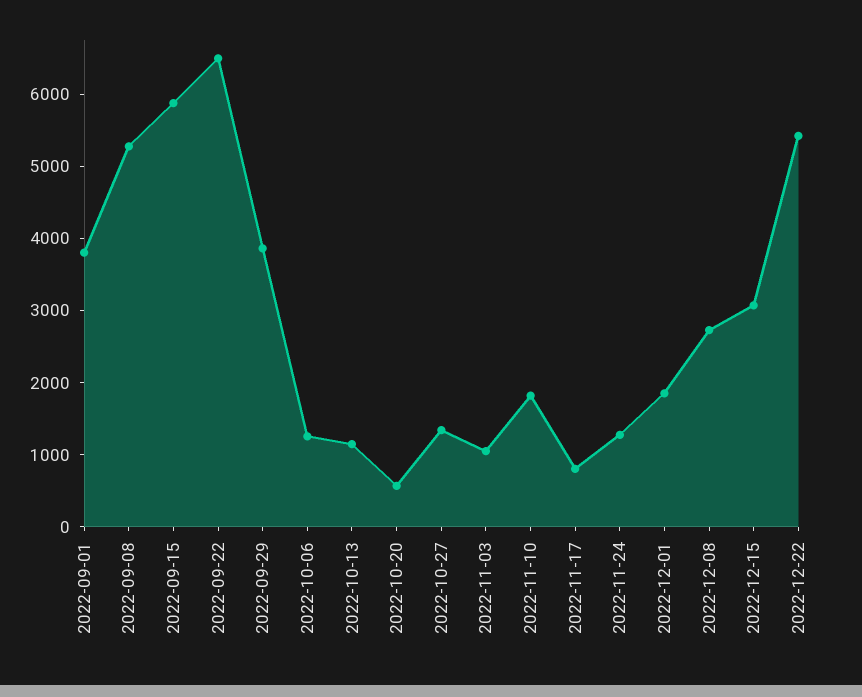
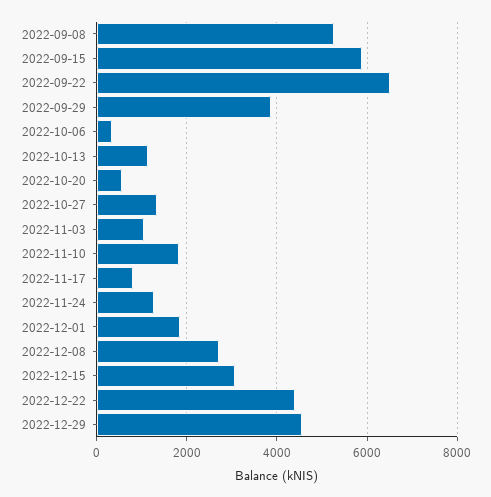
2022-09-01: 3800 -> none
2022-10-06: 1200 -> 400
2022-12-22: 5400 -> 4400
2022-12-29: none -> 4600

